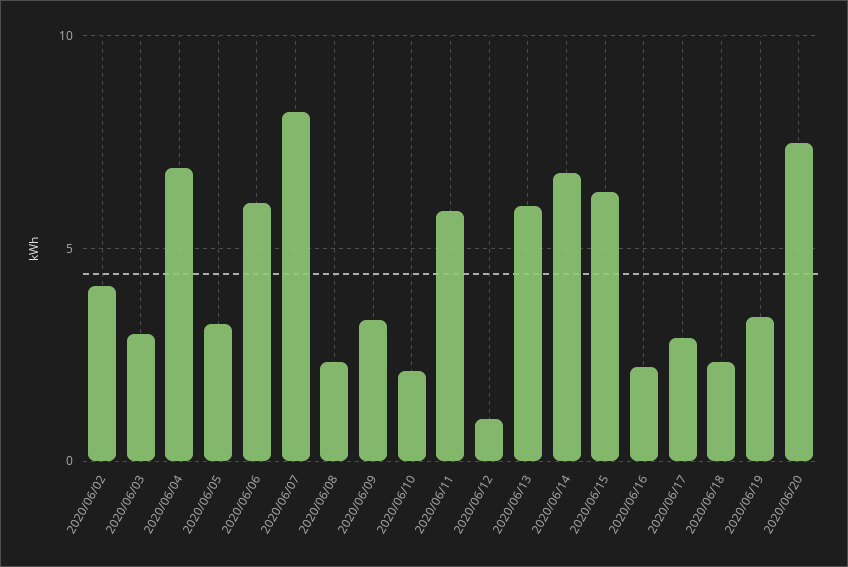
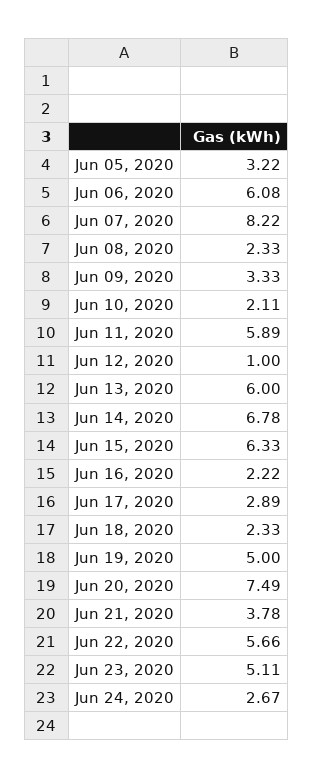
2020/06/02: 4 -> none
2020/06/03: 3 -> none
2020/06/04: 7 -> none
2020/06/19: 3.5 -> 5
Jun 21, 2020: none -> 3.78
Jun 22, 2020: none -> 5.66
Jun 23, 2020: none -> 5.11
Jun 24, 2020: none -> 2.67

